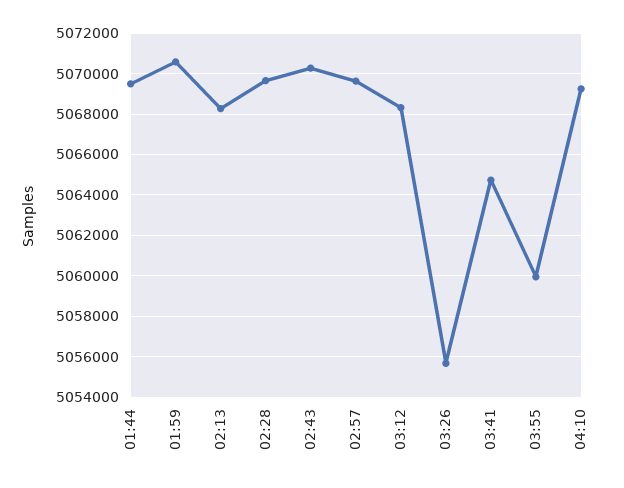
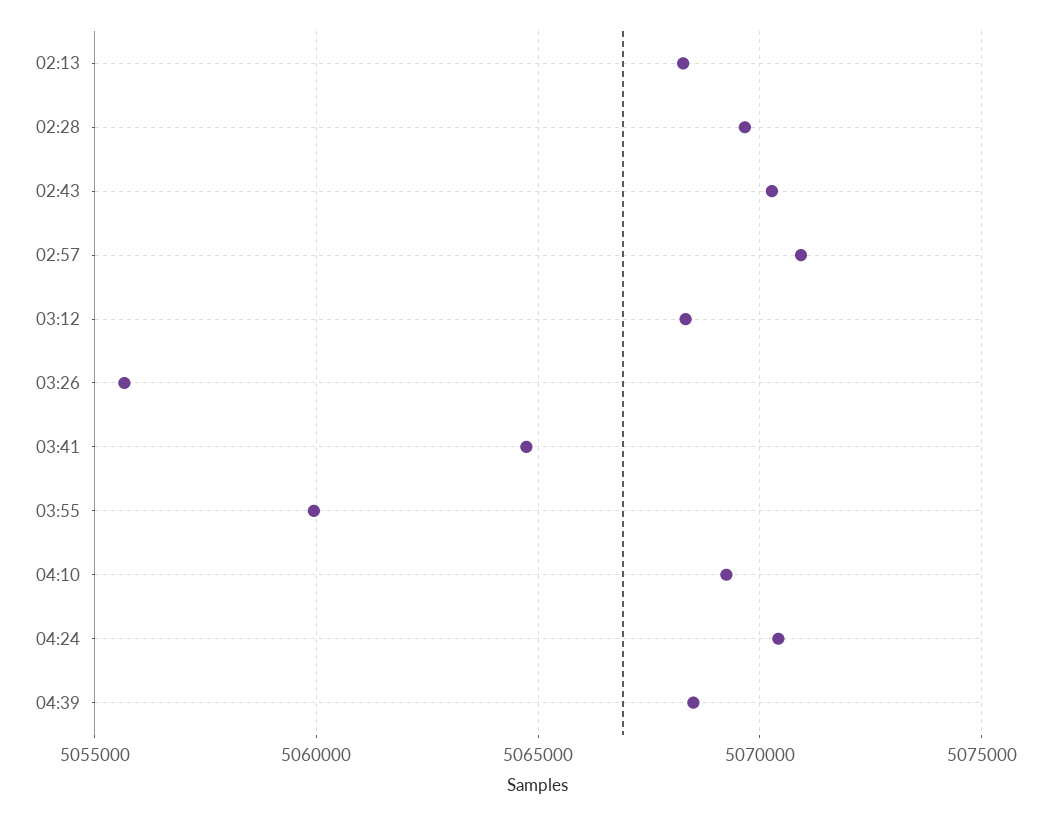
01:44: 5069500 -> none
01:59: 5070500 -> none
02:57: 5069500 -> 5071000
04:24: none -> 5070500
04:39: none -> 5068500

